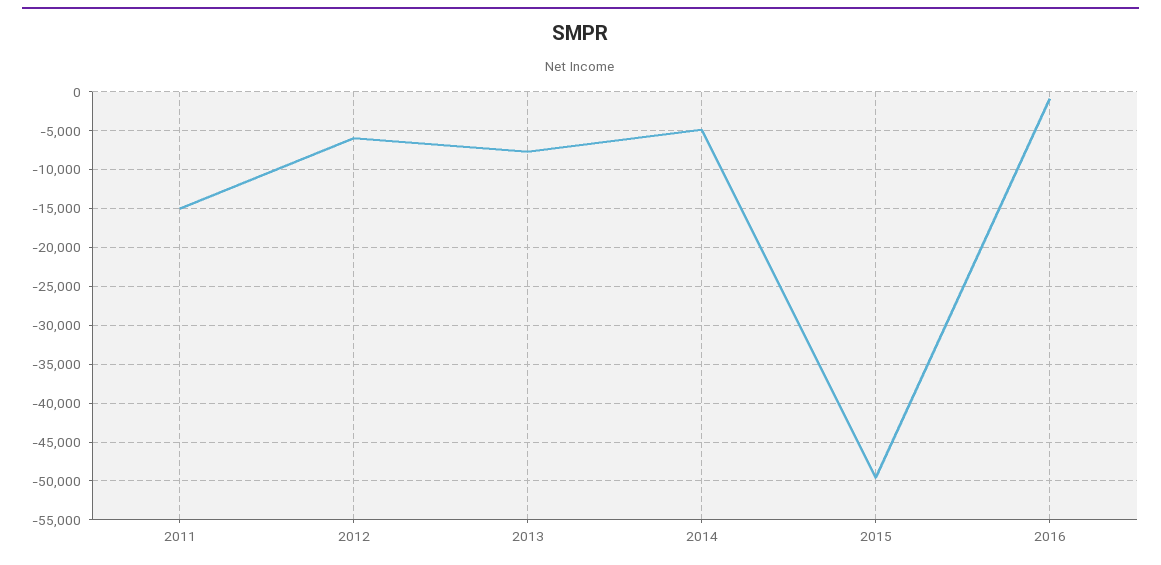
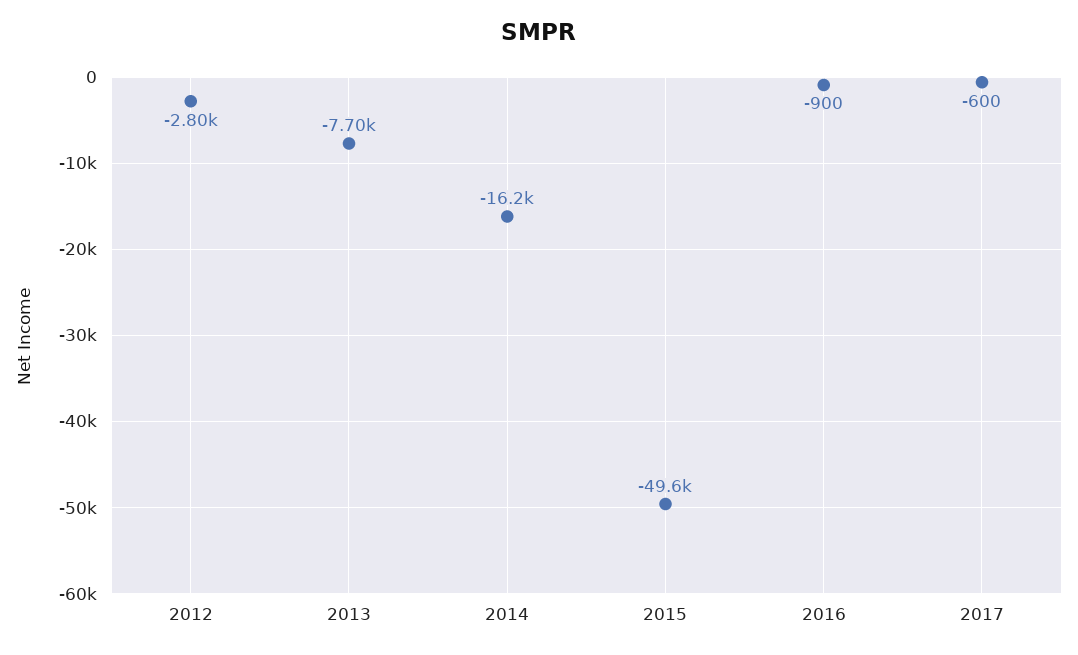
2011: -15000 -> none
2012: -6000 -> -2800
2014: -5000 -> -16200
2017: none -> -600

